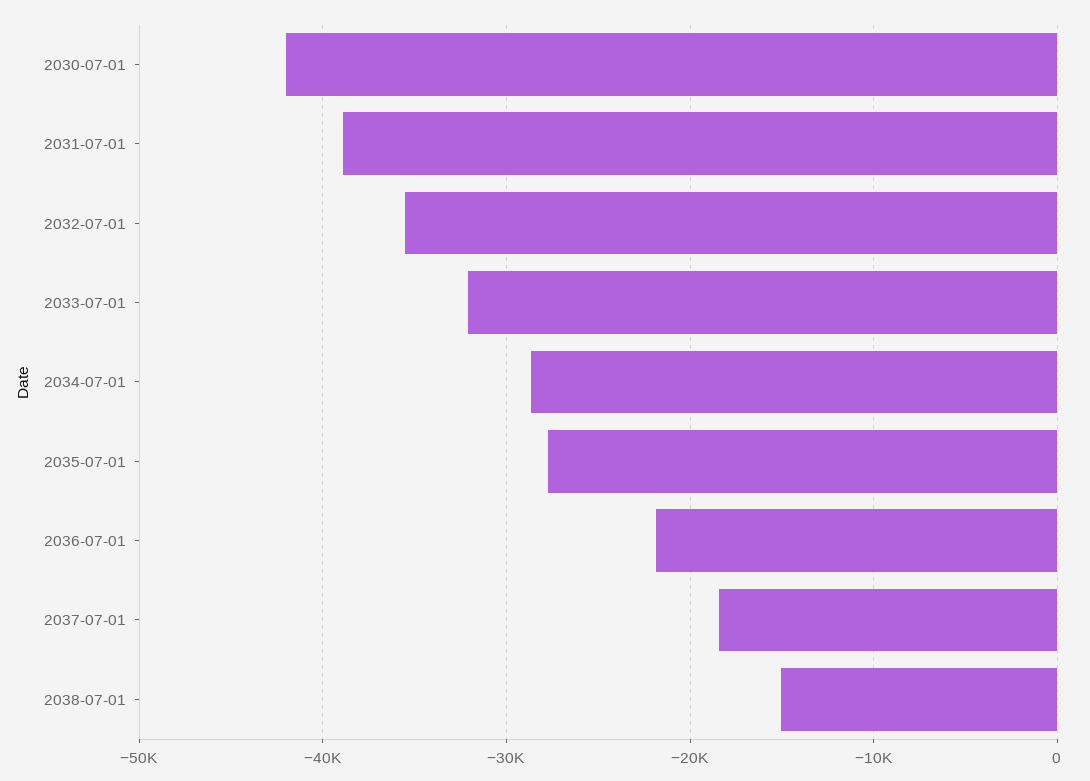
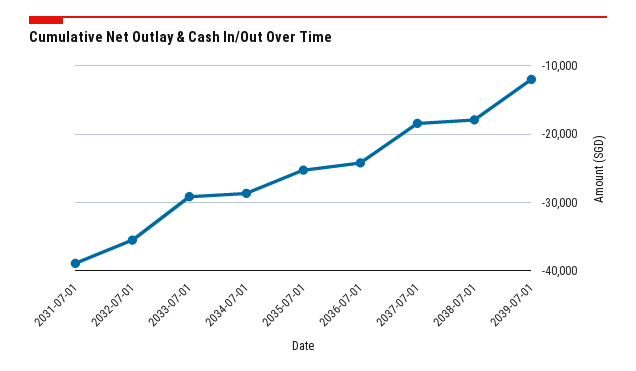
2030-07-01: -42000 -> none
2033-07-01: -32000 -> -29000
2035-07-01: -28000 -> -25000
2036-07-01: -22000 -> -24000
2038-07-01: -15000 -> -18000
2039-07-01: none -> -12000

